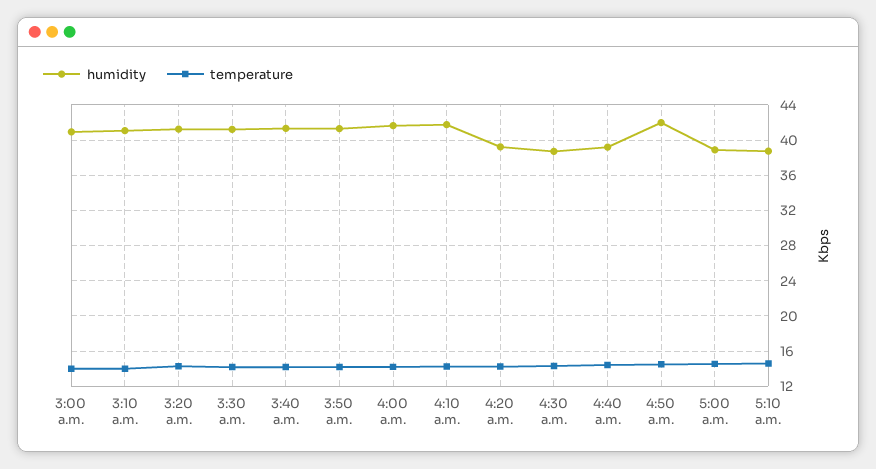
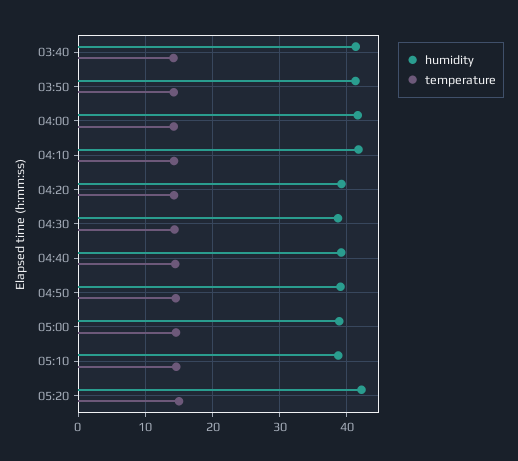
humidity, 3:00 a.m.: 41 -> none
temperature, 3:00 a.m.: 14 -> none
humidity, 3:10 a.m.: 41 -> none
temperature, 3:10 a.m.: 14 -> none
humidity, 3:20 a.m.: 41 -> none
temperature, 3:20 a.m.: 14 -> none
humidity, 3:30 a.m.: 41 -> none
temperature, 3:30 a.m.: 14 -> none
humidity, 4:50 a.m.: 42 -> 39
humidity, 05:20: none -> 42
temperature, 05:20: none -> 15

